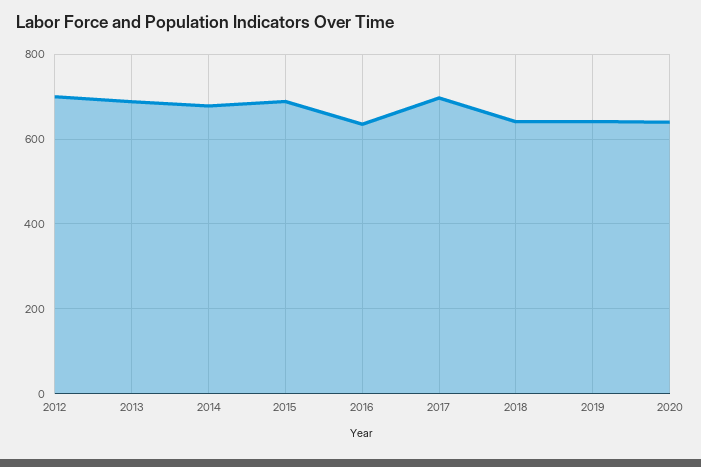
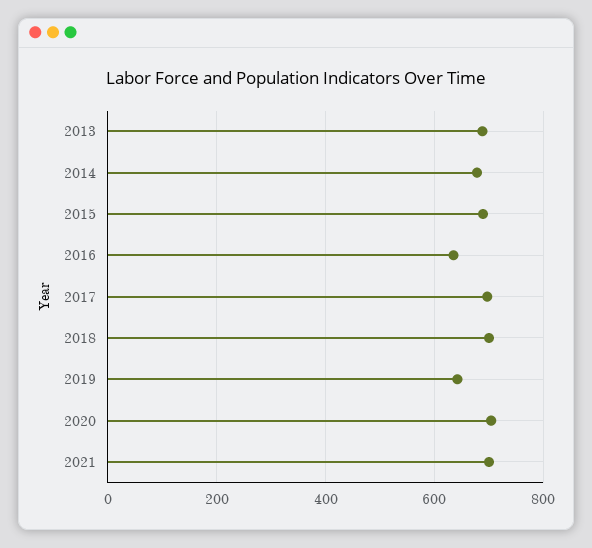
2012: 700 -> none
2018: 640 -> 700
2020: 640 -> 700
2021: none -> 700

